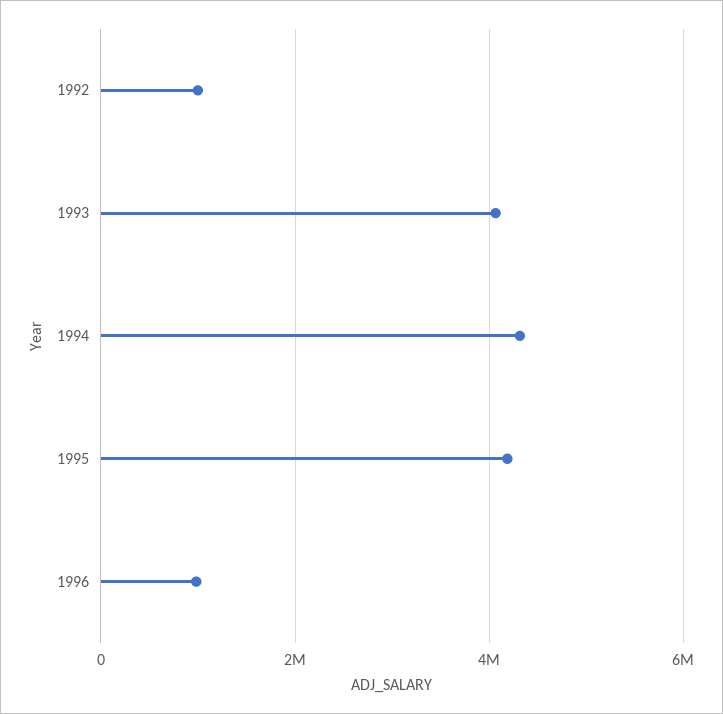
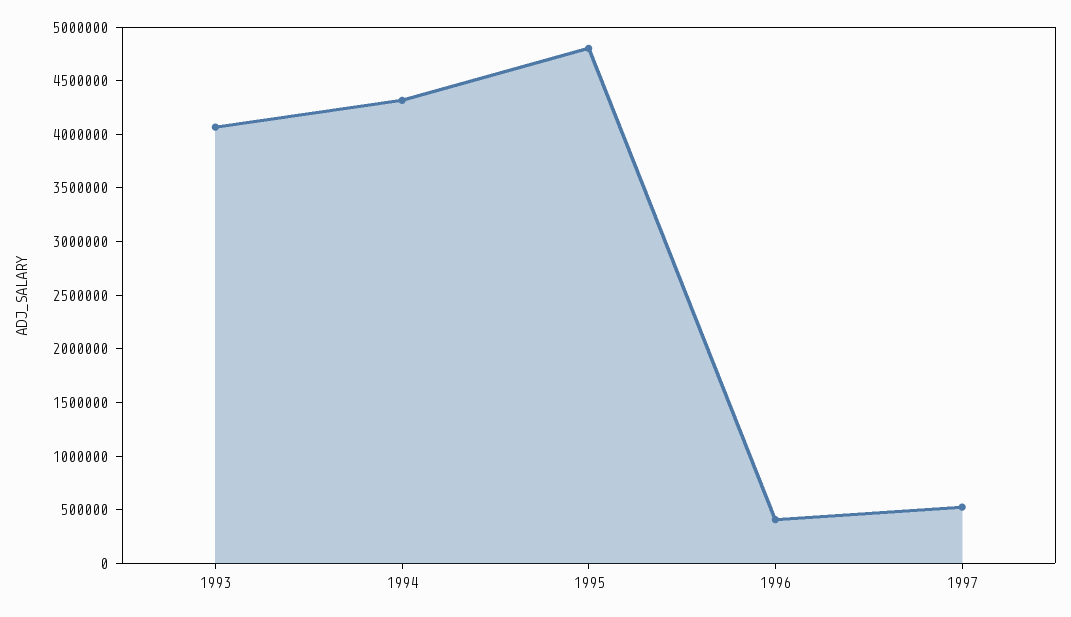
1992: 1000000 -> none
1995: 4200000 -> 4800000
1996: 1000000 -> 400000
1997: none -> 500000

